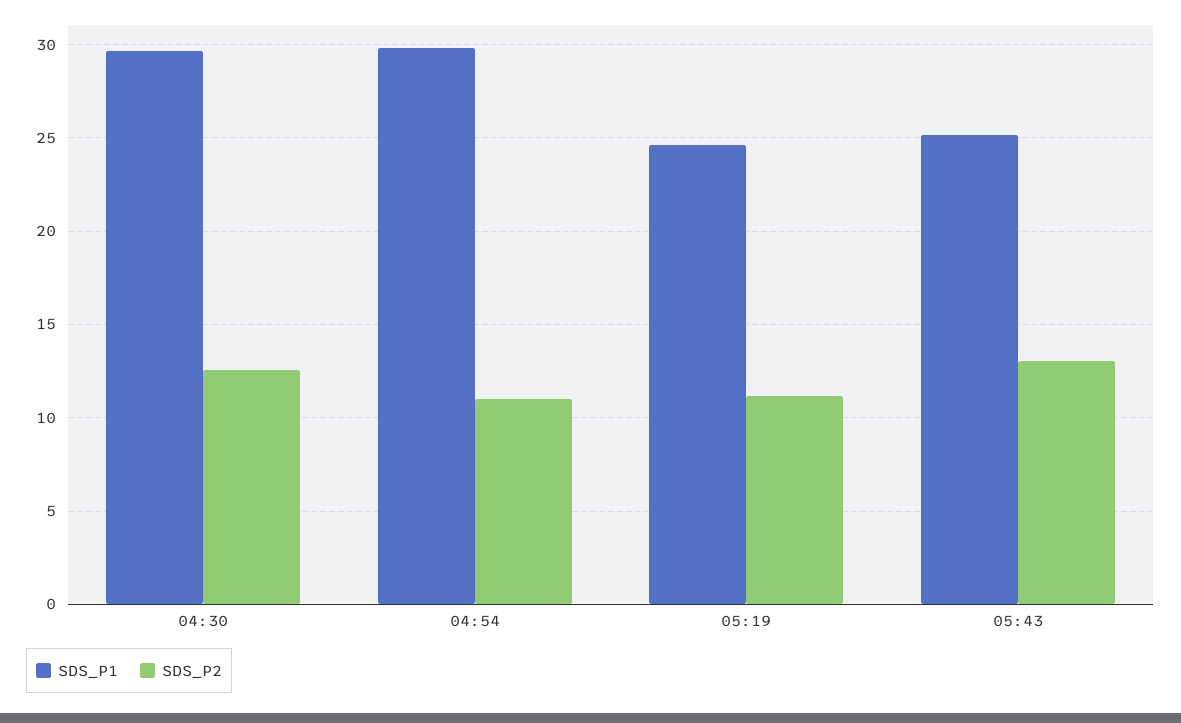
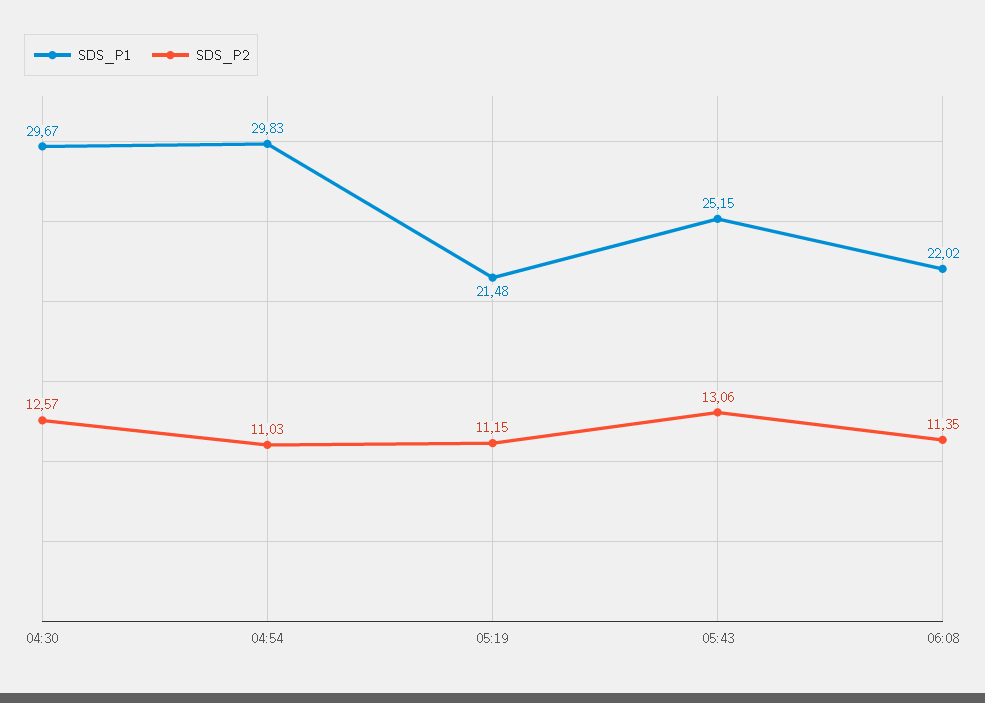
SDS_P1, 05:19: 24.5 -> 21.48
SDS_P1, 06:08: none -> 22.02
SDS_P2, 06:08: none -> 11.35

